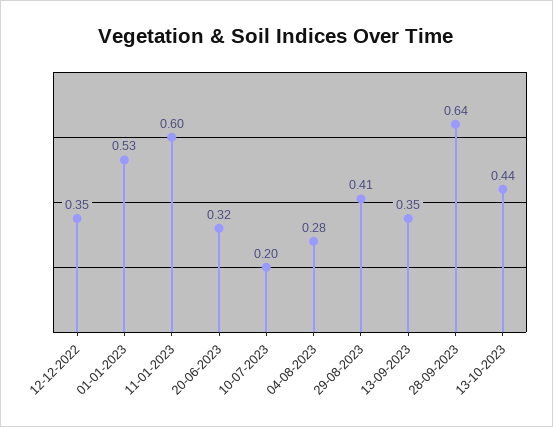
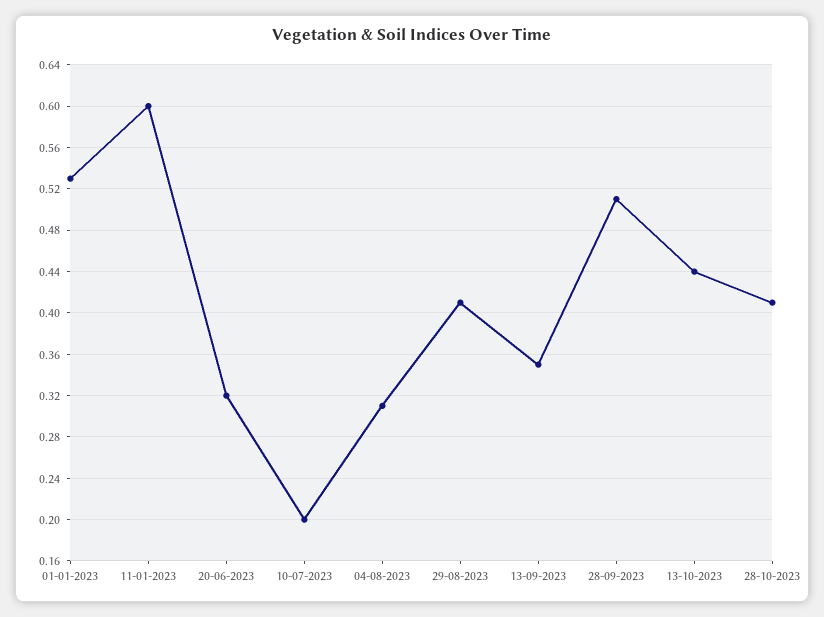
12-12-2022: 0.35 -> none
04-08-2023: 0.28 -> 0.31
28-09-2023: 0.64 -> 0.51
28-10-2023: none -> 0.41

